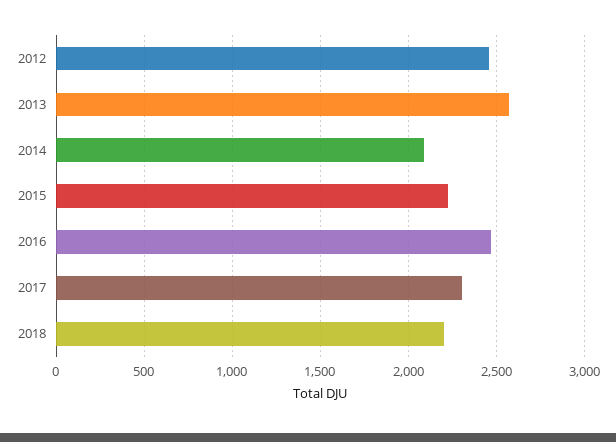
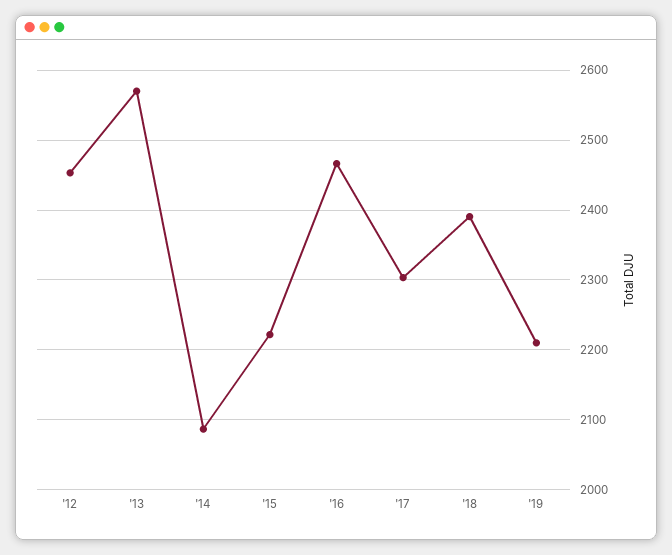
2018: 2200 -> 2390
'19: none -> 2210

